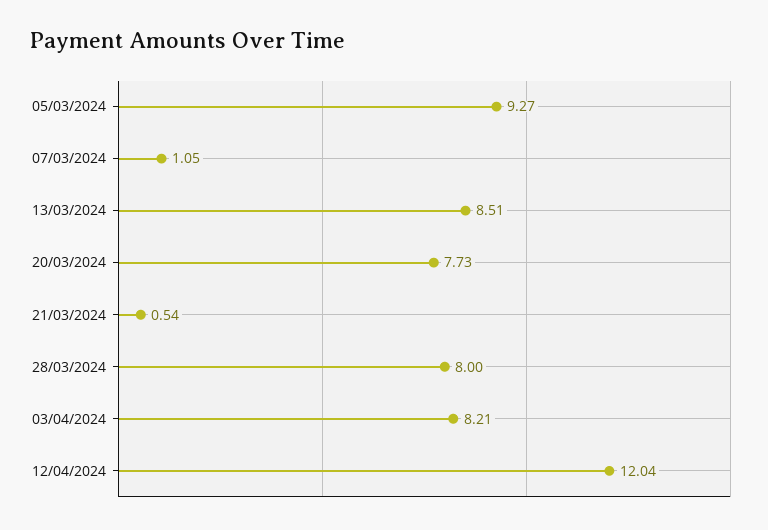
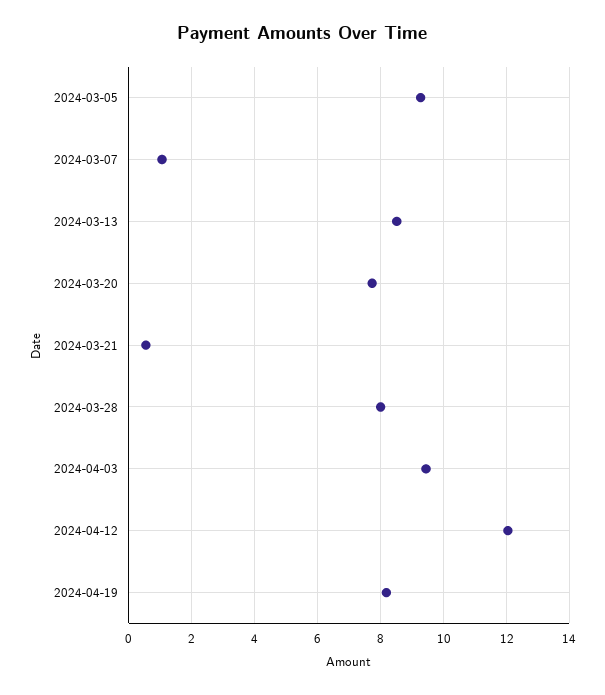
03/04/2024: 8.21 -> 9.4
2024-04-19: none -> 8.2

